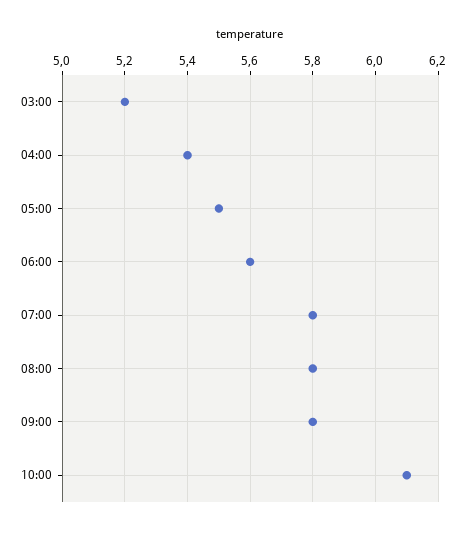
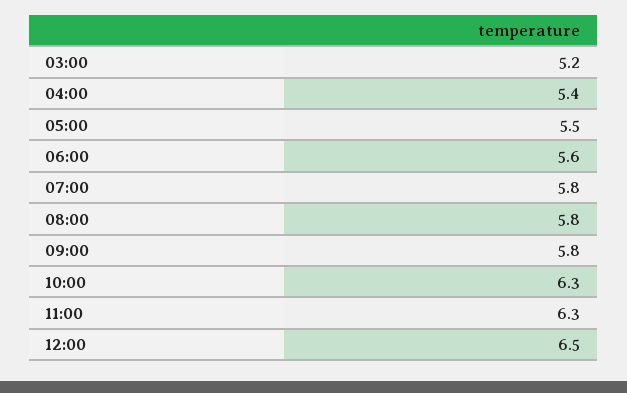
10:00: 6.1 -> 6.3
11:00: none -> 6.3
12:00: none -> 6.5

